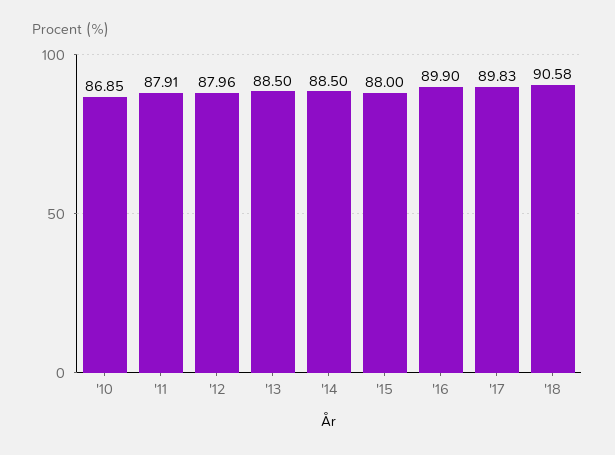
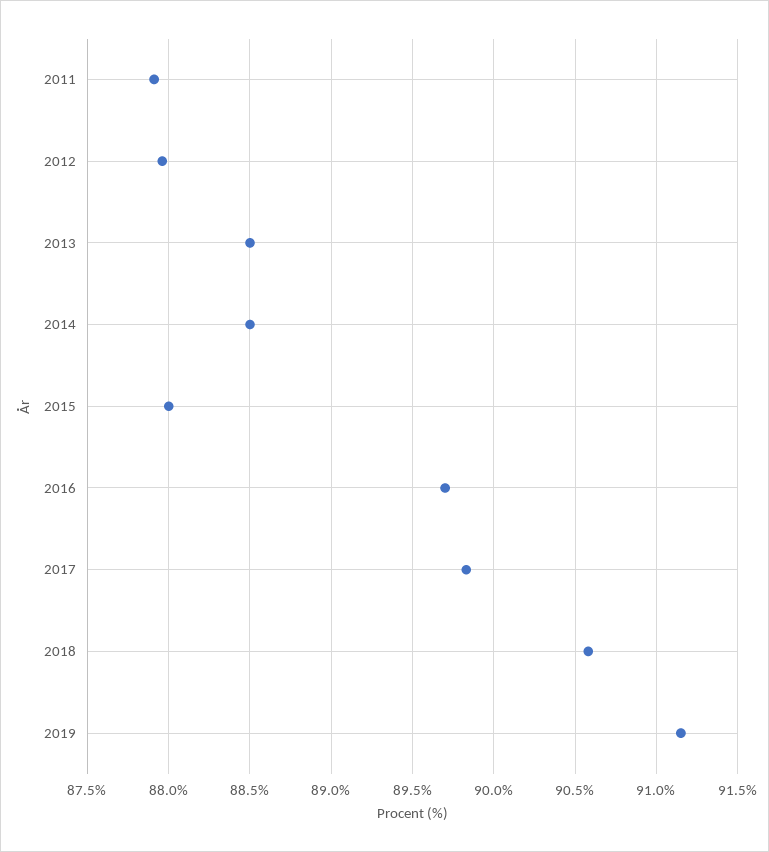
'10: 86.85 -> none
'16: 89.9 -> 89.7
2019: none -> 91.15

